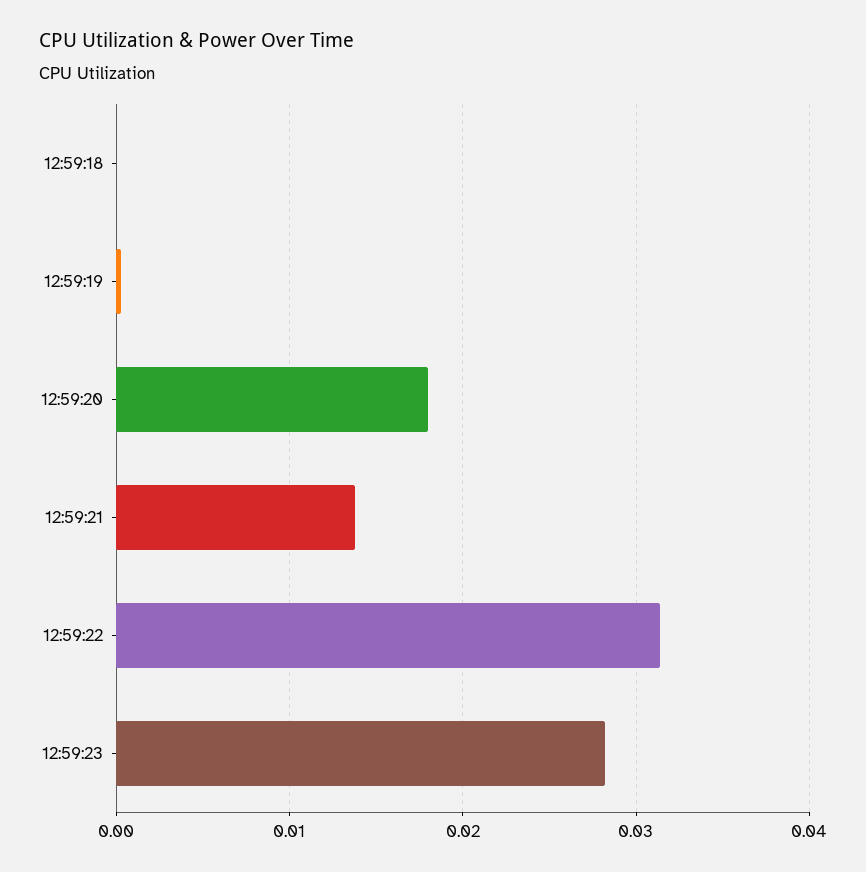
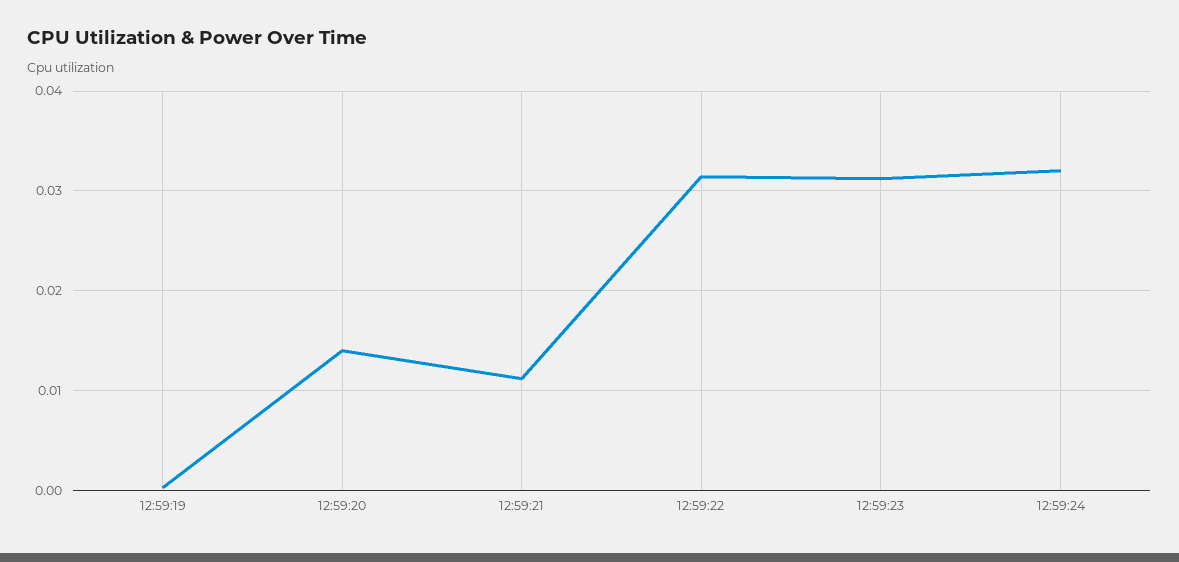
12:59:18: 0 -> none
12:59:20: 0.018 -> 0.014
12:59:21: 0.014 -> 0.011
12:59:23: 0.028 -> 0.031
12:59:24: none -> 0.032

